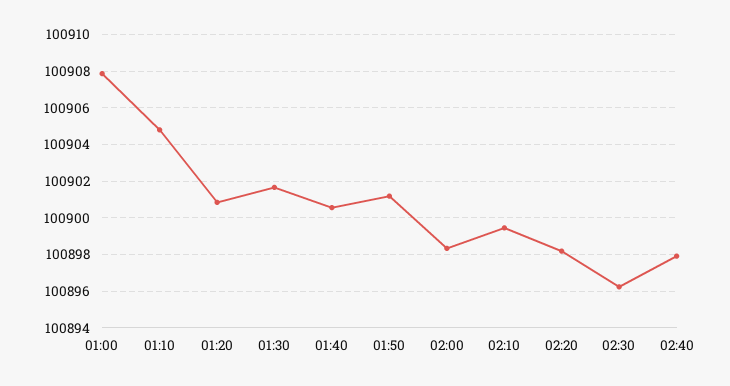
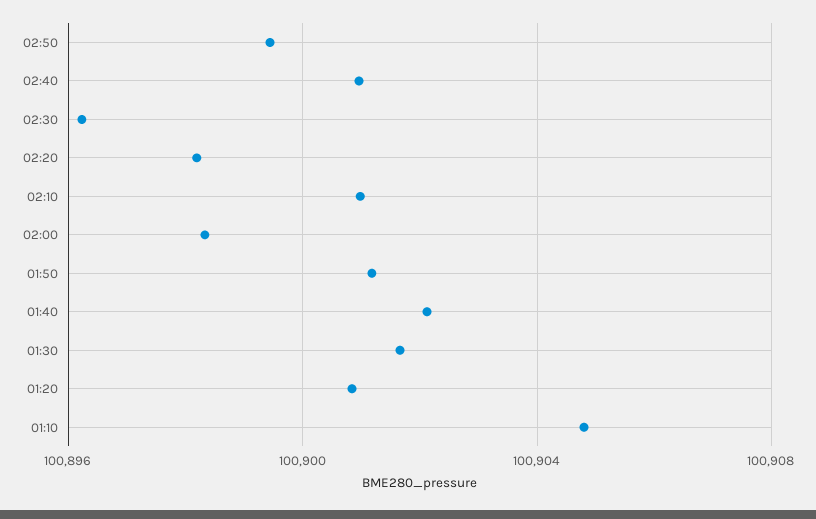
01:00: 100908 -> none
01:40: 100900.5 -> 100902
02:10: 100899.5 -> 100901
02:40: 100898 -> 100901
02:50: none -> 100899.5

